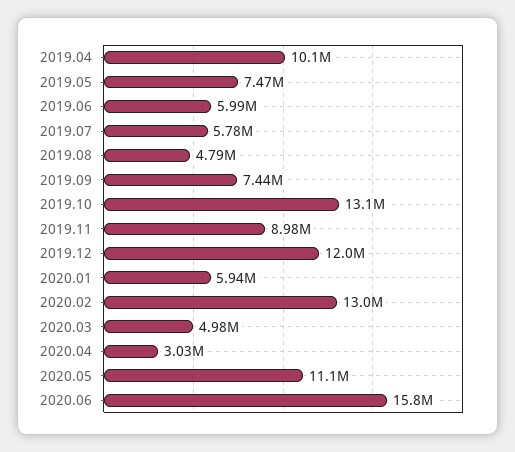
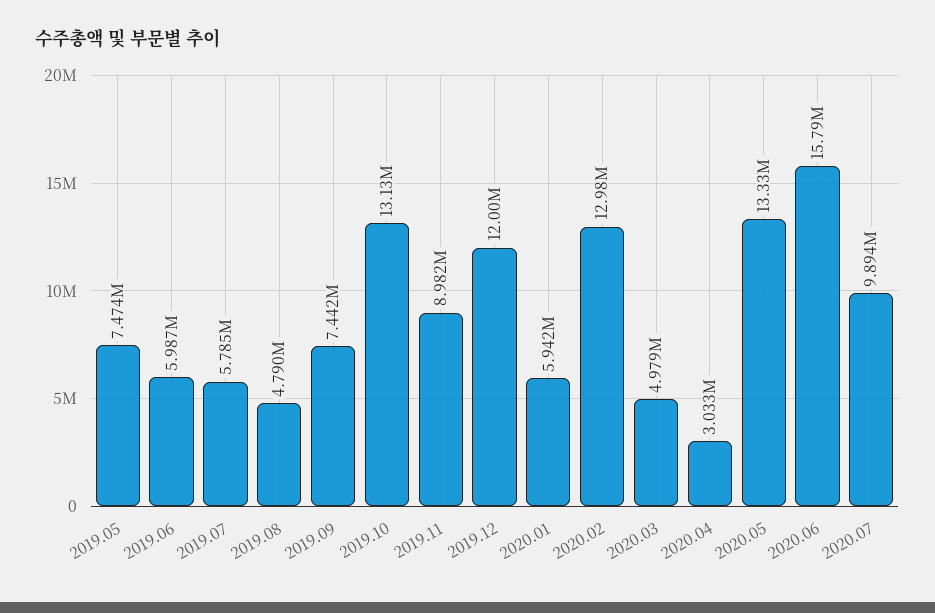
2019.04: 10100000 -> none
2020.05: 11100000 -> 13330000
2020.07: none -> 9894000

